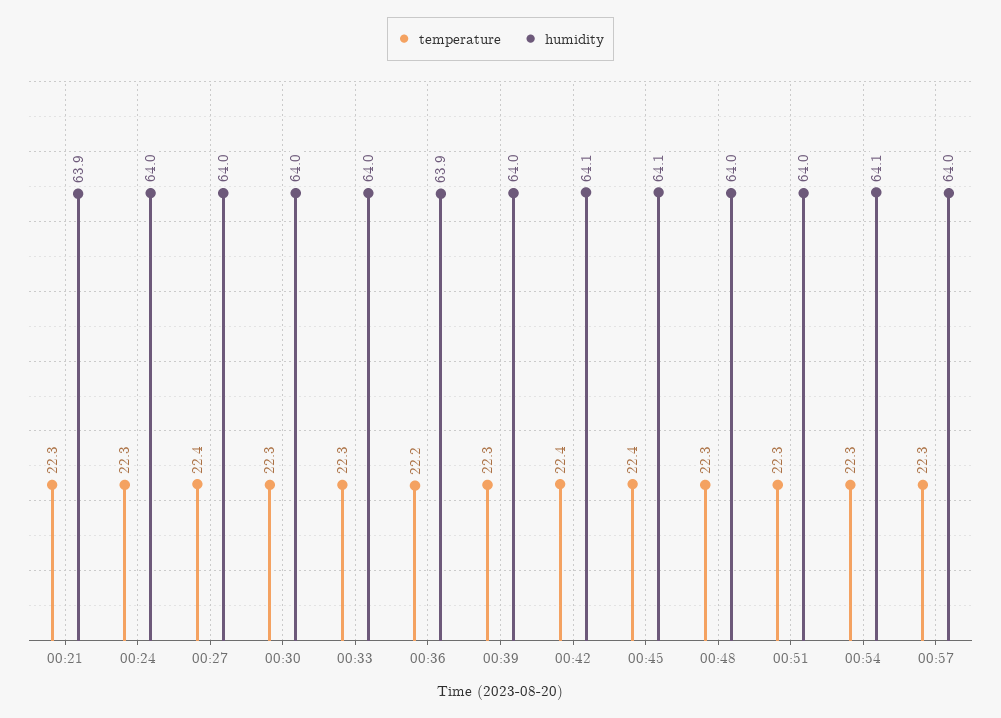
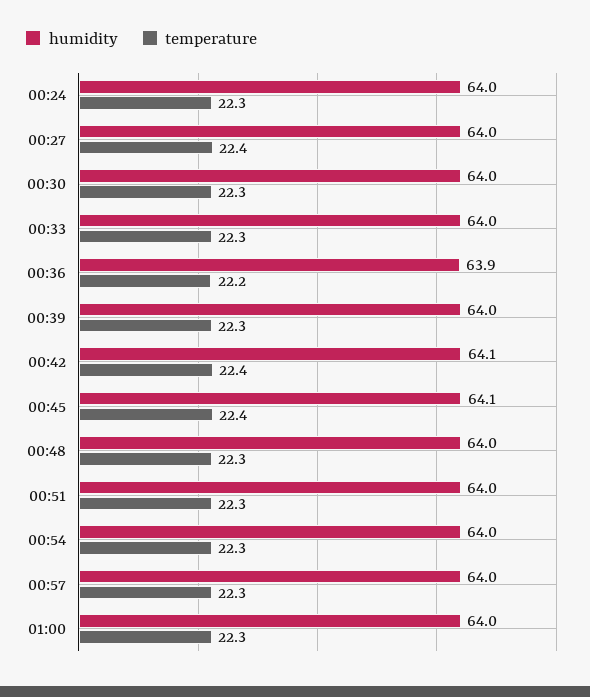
temperature, 00:21: 22.3 -> none
humidity, 00:21: 63.9 -> none
humidity, 00:54: 64.1 -> 64
humidity, 01:00: none -> 64
temperature, 01:00: none -> 22.3

